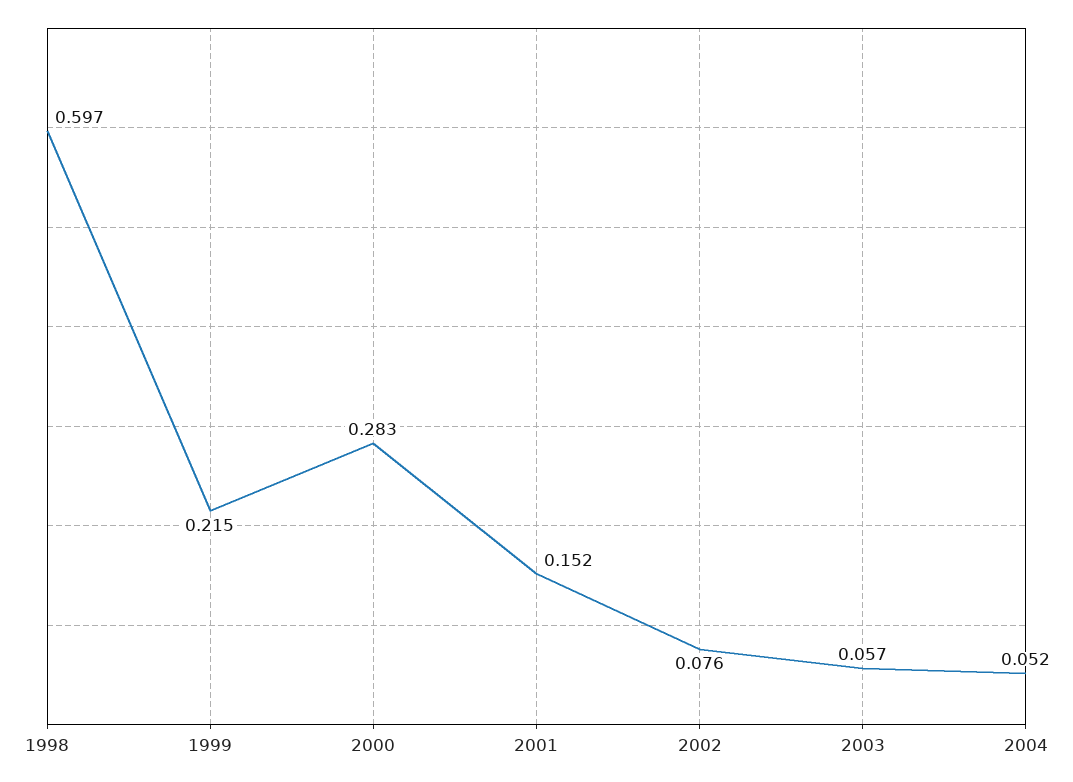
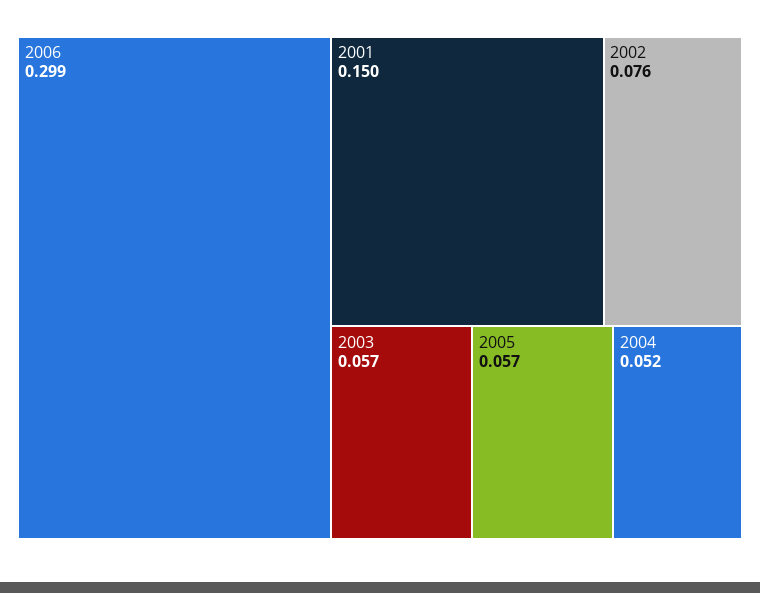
1998: 0.597 -> none
1999: 0.215 -> none
2000: 0.283 -> none
2001: 0.152 -> 0.15
2006: none -> 0.299
2005: none -> 0.057

